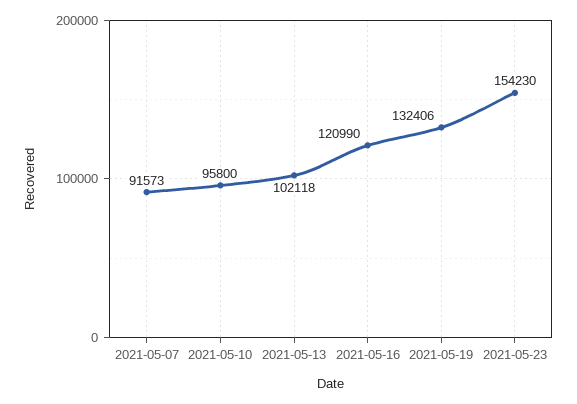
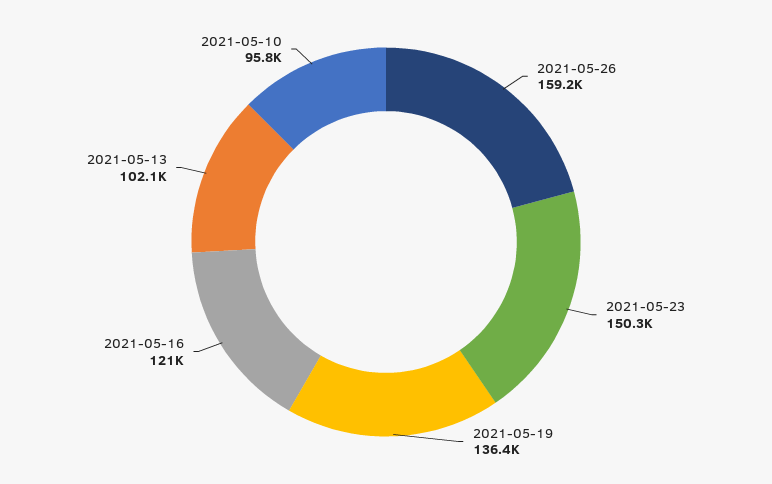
2021-05-07: 91573 -> none
2021-05-19: 132406 -> 136400
2021-05-23: 154230 -> 150300
2021-05-26: none -> 159200

